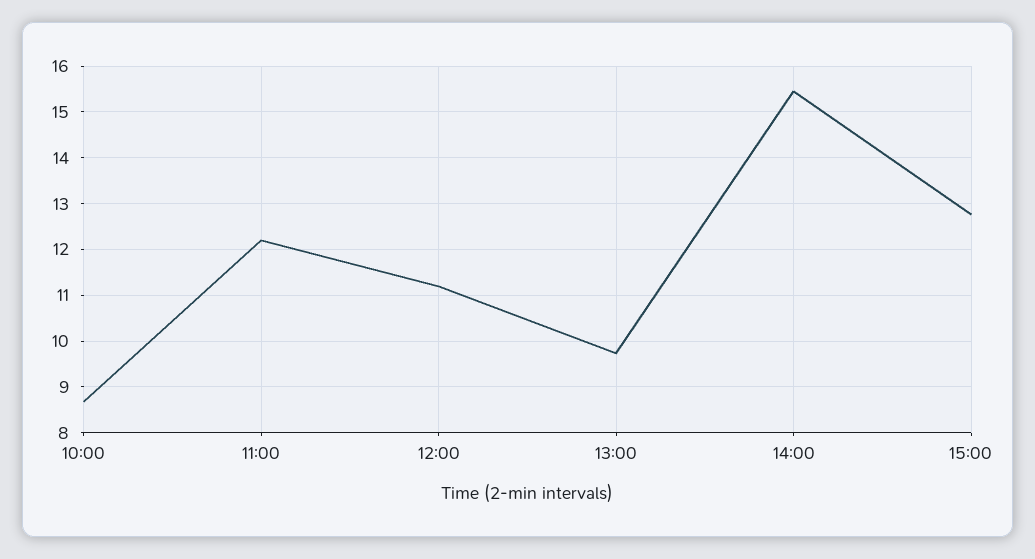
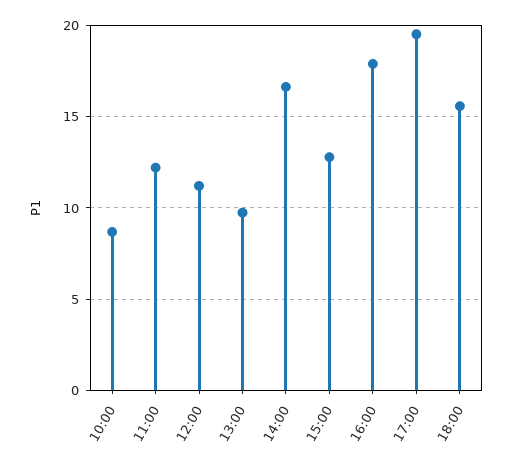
14:00: 15.4 -> 16.5
16:00: none -> 18
17:00: none -> 19.5
18:00: none -> 15.5

